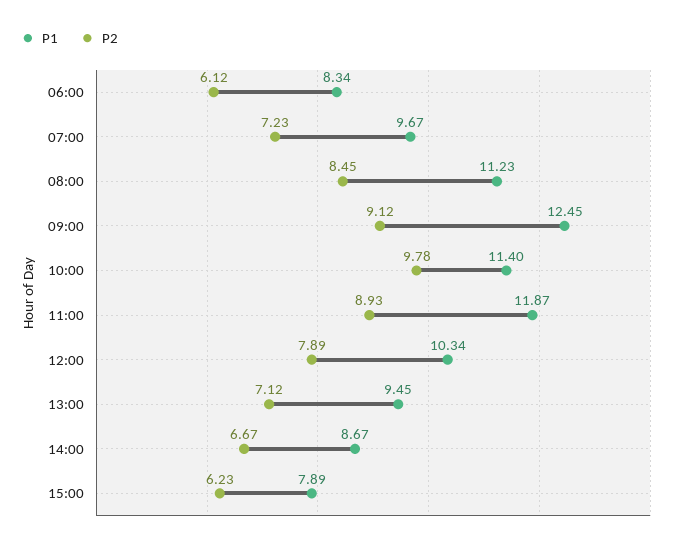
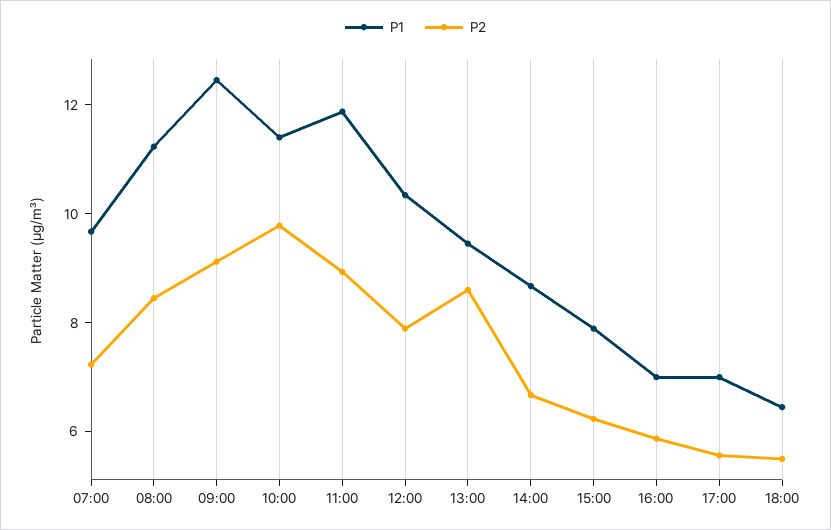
P1, 06:00: 8.34 -> none
P2, 06:00: 6.12 -> none
P2, 13:00: 7.12 -> 8.5
P1, 16:00: none -> 7
P2, 16:00: none -> 6
P1, 17:00: none -> 7
P2, 17:00: none -> 5.5
P1, 18:00: none -> 6.5
P2, 18:00: none -> 5.5

